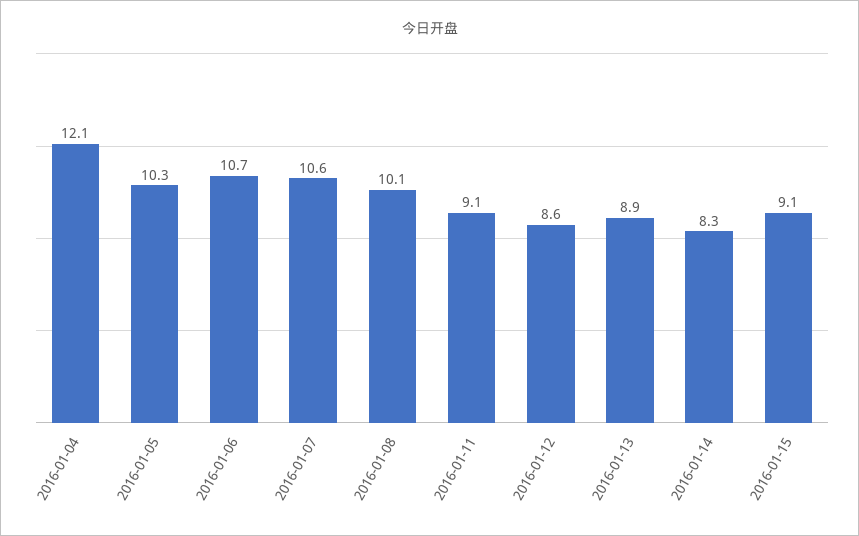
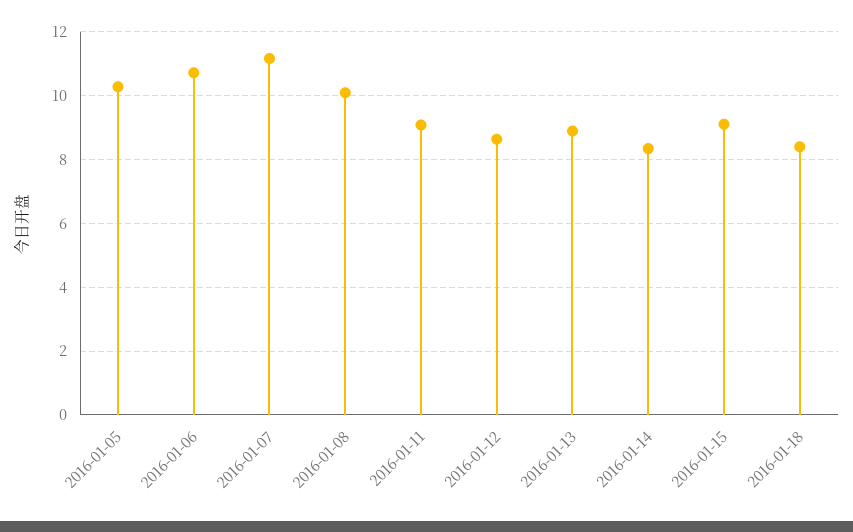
2016-01-04: 12.1 -> none
2016-01-07: 10.6 -> 11.2
2016-01-18: none -> 8.4

